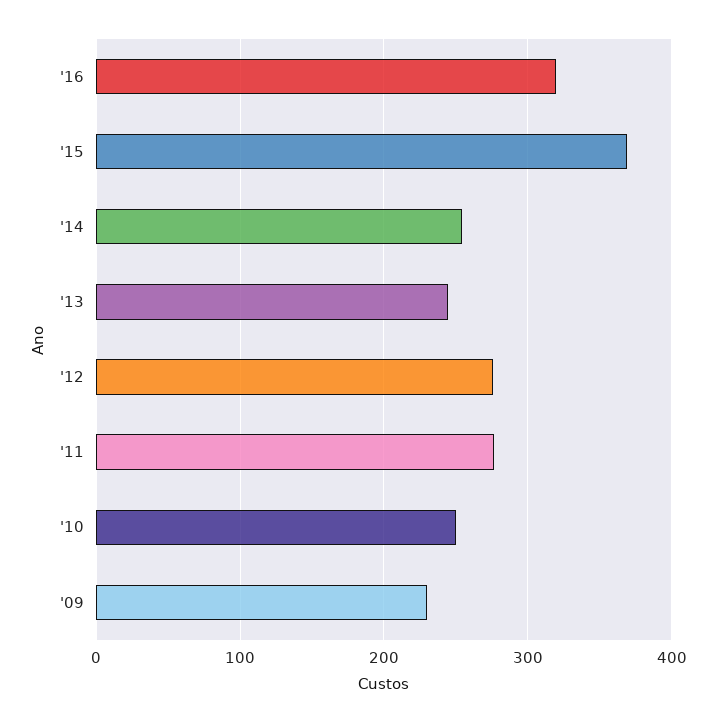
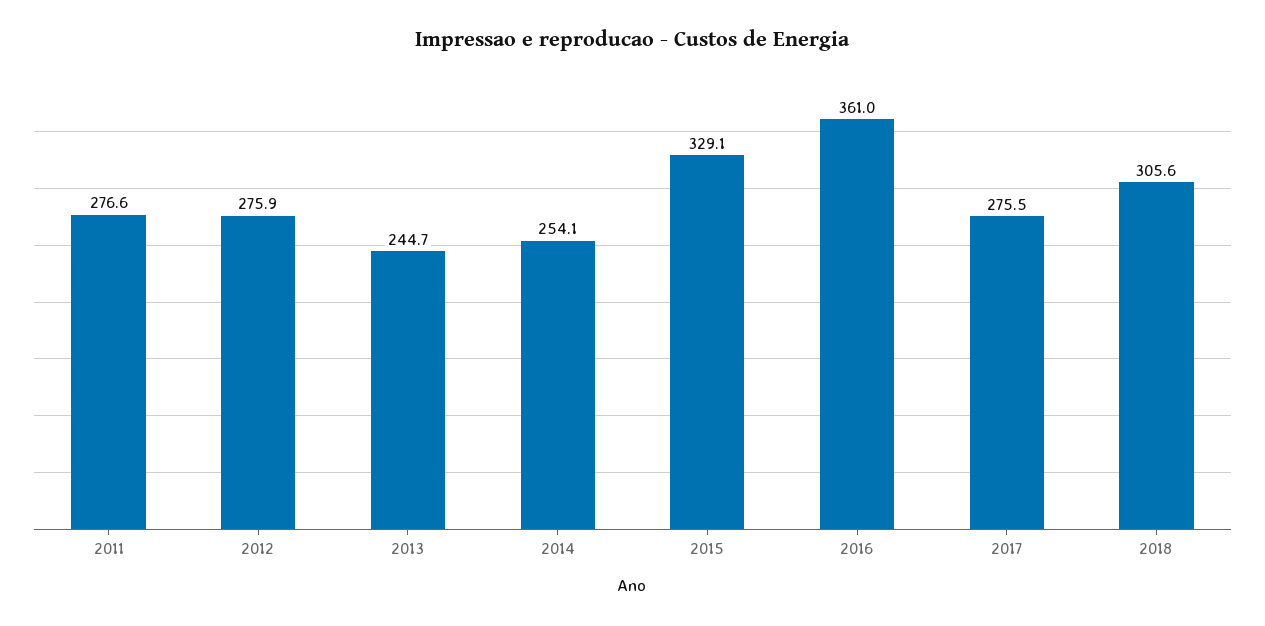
'16: 320 -> 361
'15: 370 -> 329.1
'10: 250 -> none
'09: 230 -> none
2017: none -> 275.5
2018: none -> 305.6

